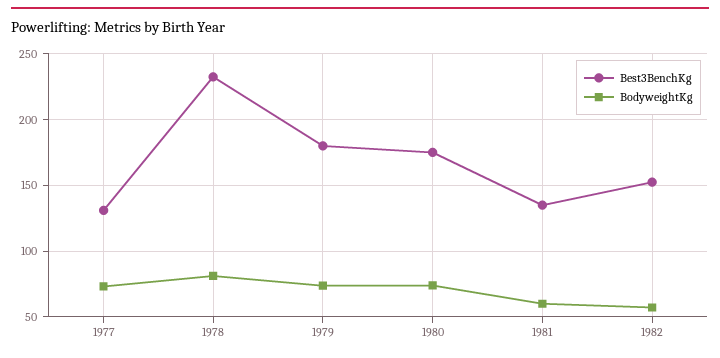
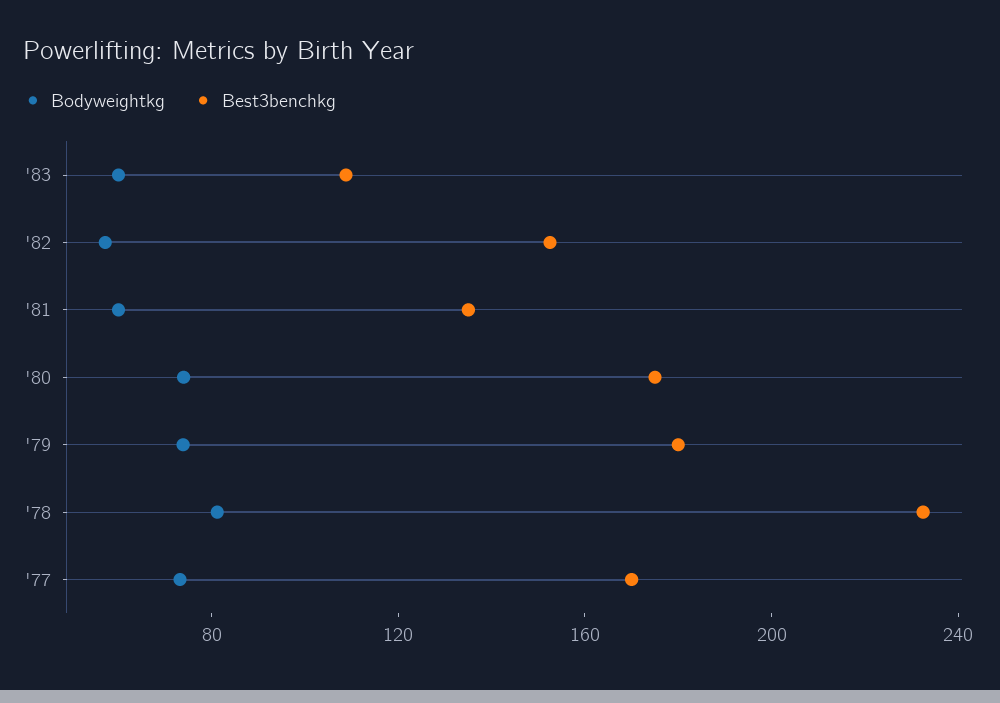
Best3BenchKg, 1977: 130 -> 170
BodyweightKg, '83: none -> 60
Best3BenchKg, '83: none -> 110

